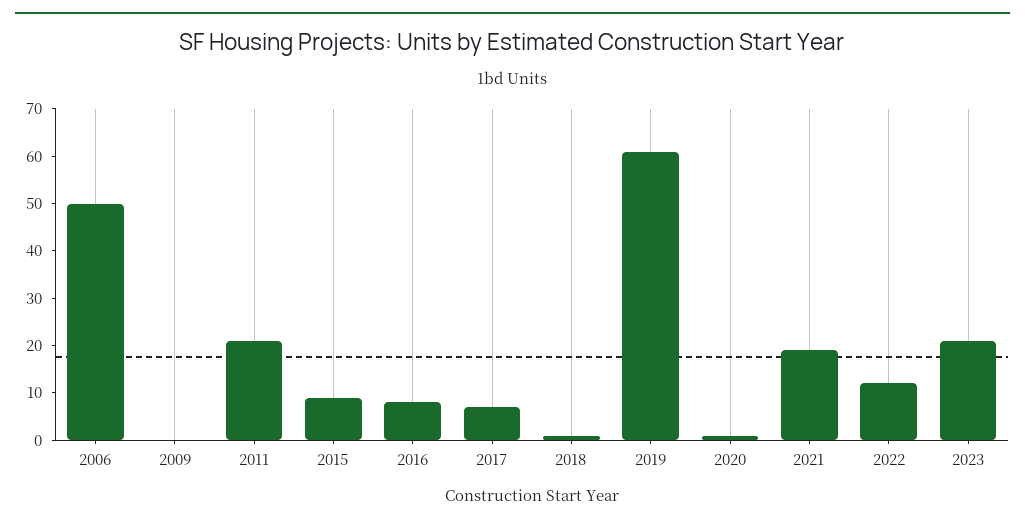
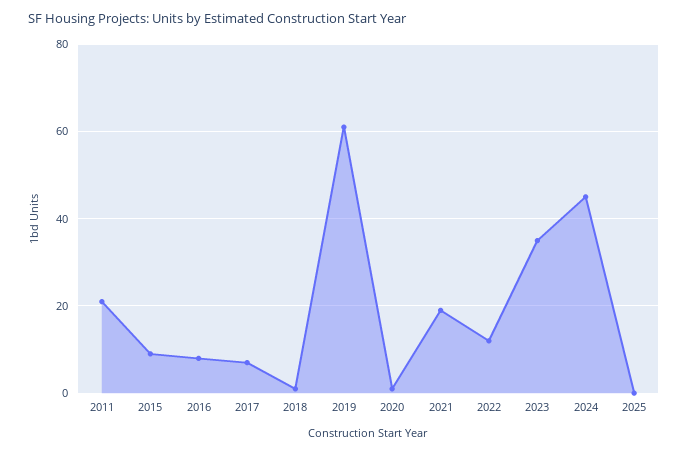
2006: 50 -> none
2009: 0 -> none
2023: 20 -> 35
2024: none -> 45
2025: none -> 0

